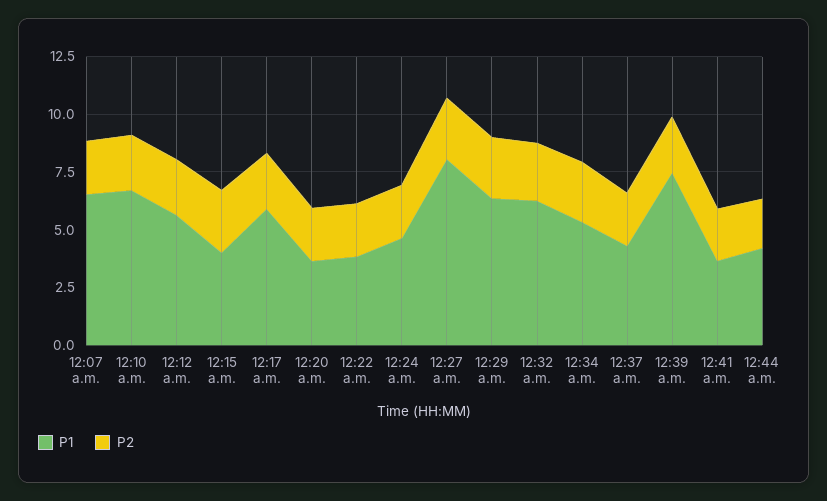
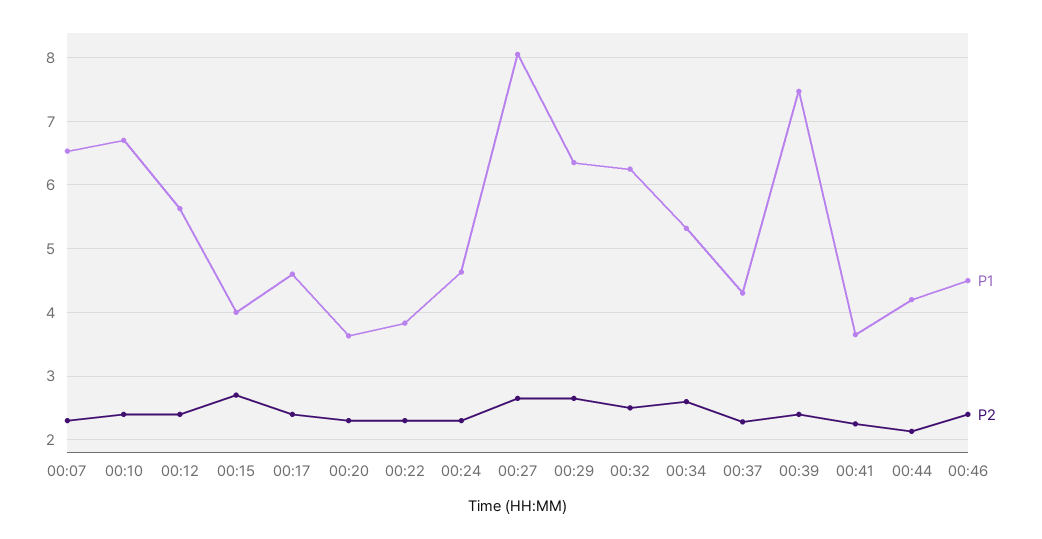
P1, 12:17 a.m.: 6 -> 4.6
P1, 00:46: none -> 4.5
P2, 00:46: none -> 2.4

